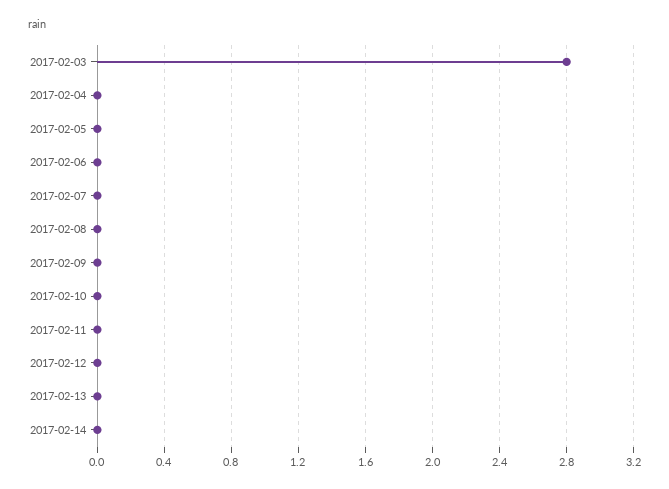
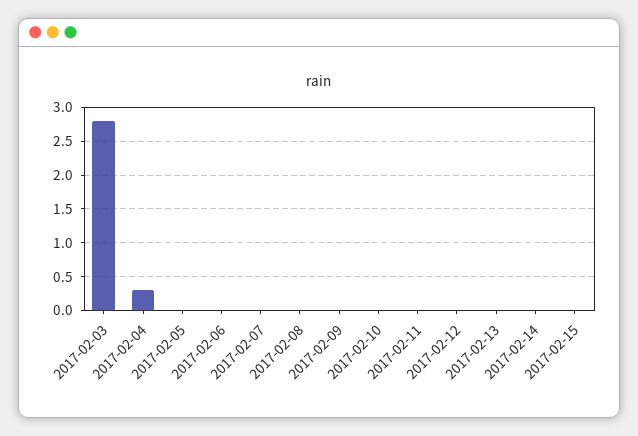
2017-02-04: 0 -> 0.3
2017-02-15: none -> 0

